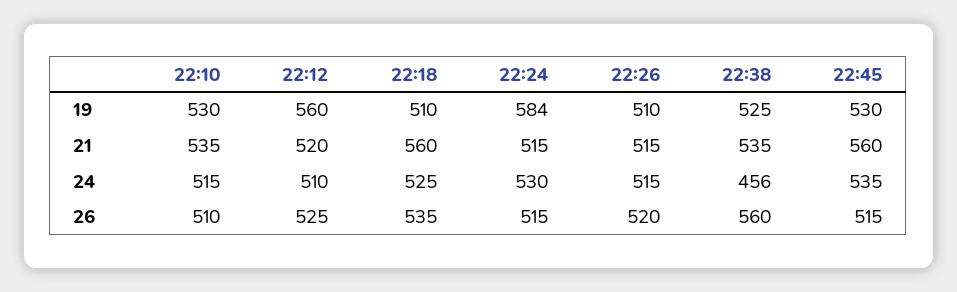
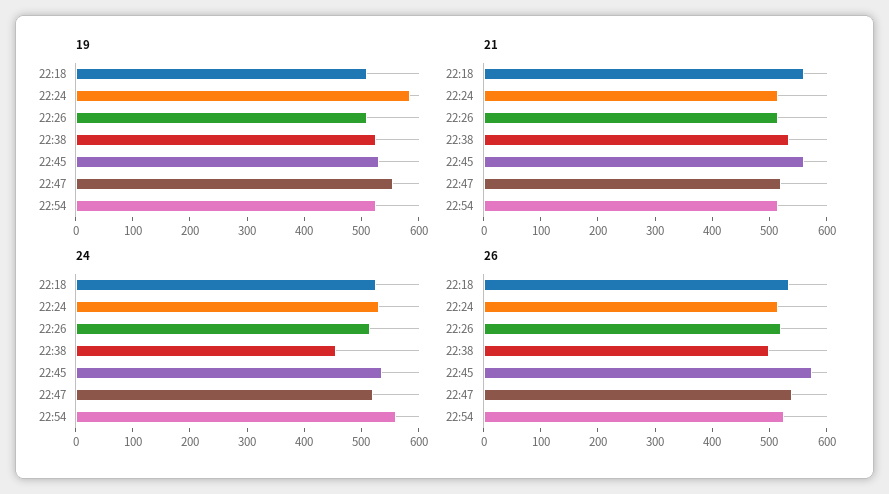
19, 22:10: 530 -> none
19, 22:12: 560 -> none
21, 22:10: 535 -> none
21, 22:12: 520 -> none
24, 22:10: 515 -> none
24, 22:12: 510 -> none
26, 22:10: 510 -> none
26, 22:12: 525 -> none
26, 22:38: 560 -> 500
26, 22:45: 515 -> 580
19, 22:47: none -> 560
19, 22:54: none -> 520
21, 22:47: none -> 520
21, 22:54: none -> 520
24, 22:47: none -> 520
24, 22:54: none -> 560
26, 22:47: none -> 540
26, 22:54: none -> 520

